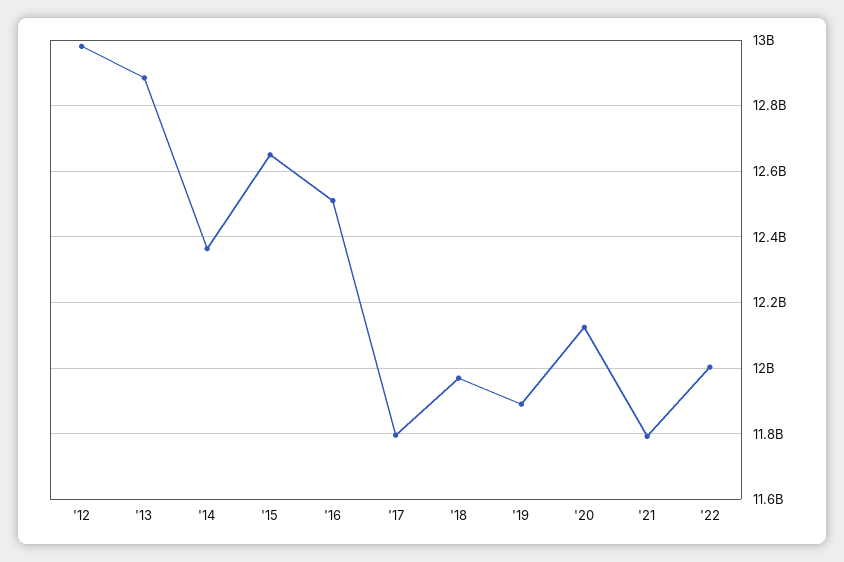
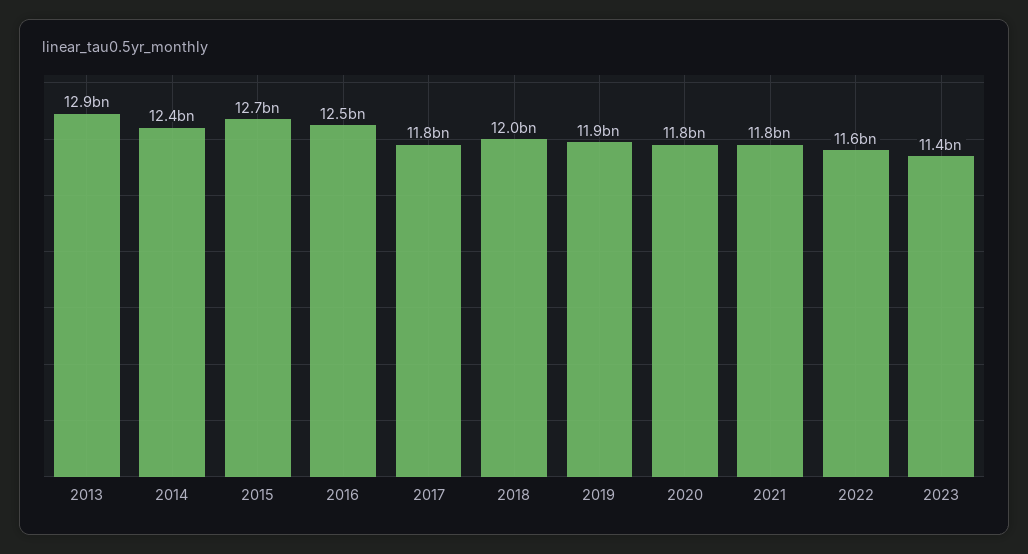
'12: 12980000000 -> none
'20: 12120000000 -> 11800000000
'22: 12000000000 -> 11600000000
2023: none -> 11400000000

